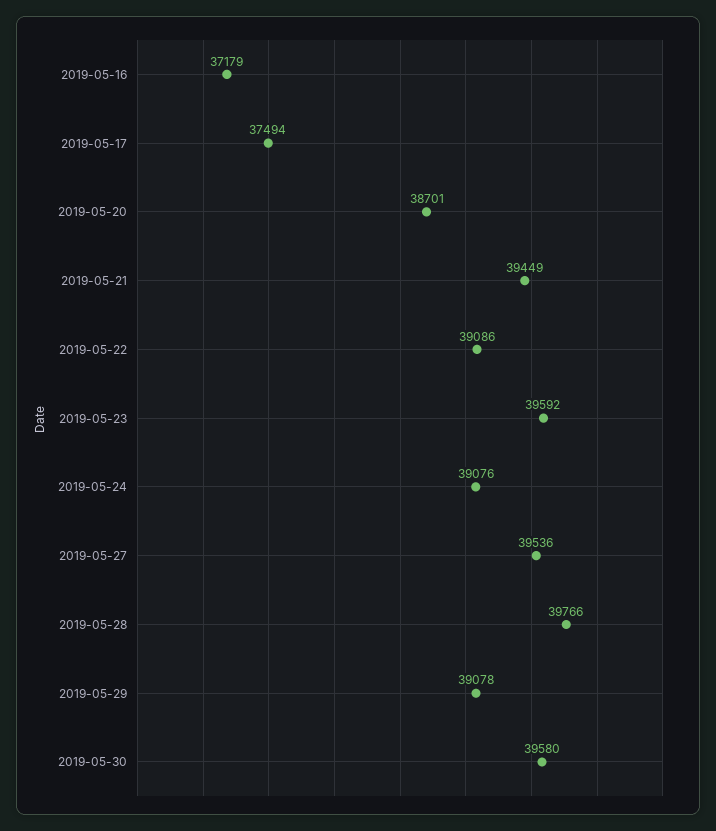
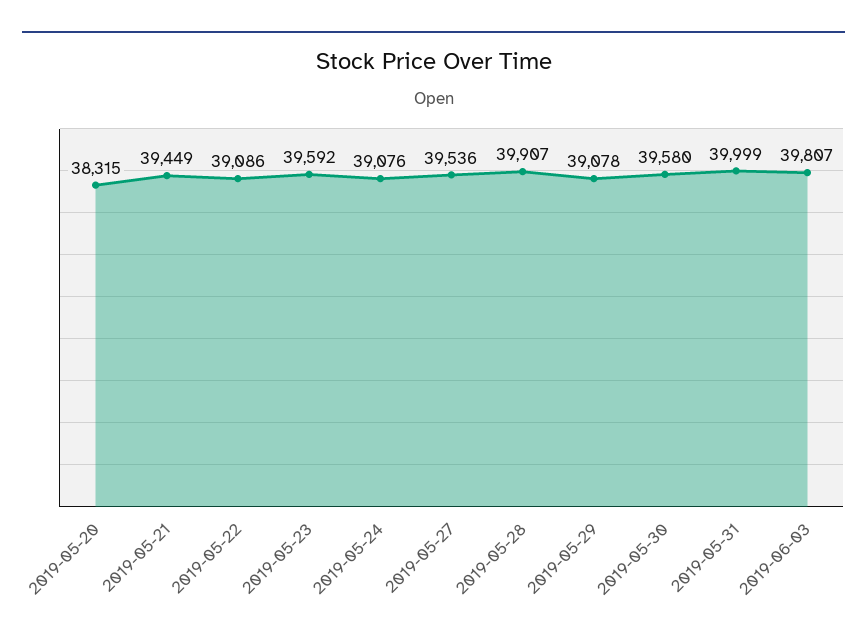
2019-05-16: 37179 -> none
2019-05-17: 37494 -> none
2019-05-20: 38701 -> 38315
2019-05-28: 39766 -> 39907
2019-05-31: none -> 39999
2019-06-03: none -> 39807

